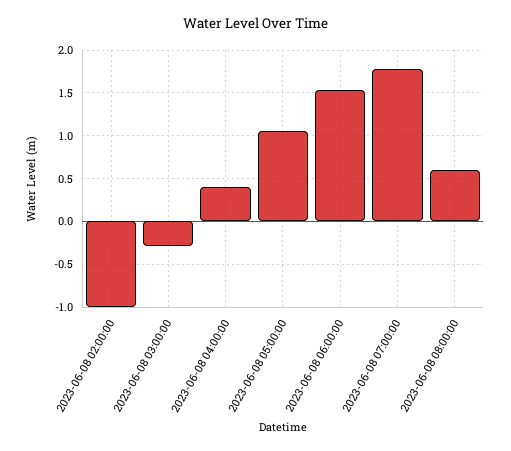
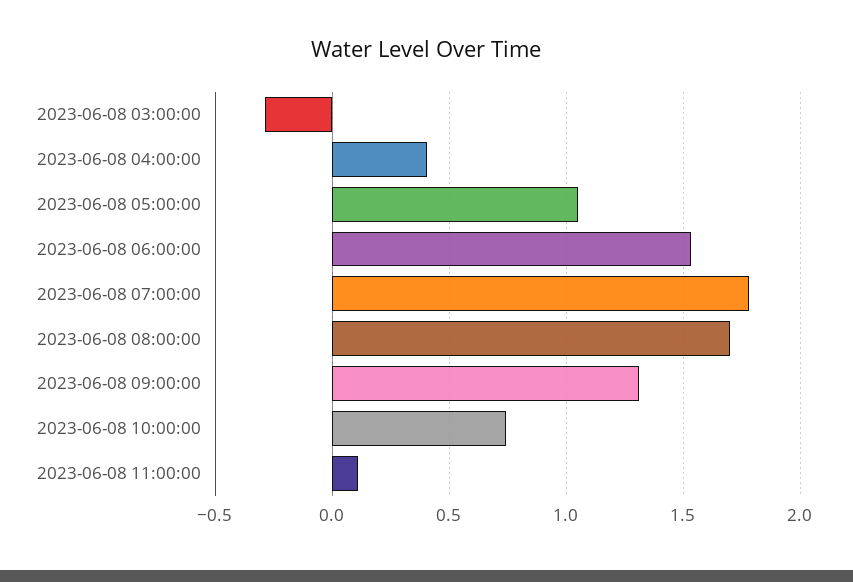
2023-06-08 02:00:00: -1 -> none
2023-06-08 08:00:00: 0.6 -> 1.7
2023-06-08 09:00:00: none -> 1.3
2023-06-08 10:00:00: none -> 0.75
2023-06-08 11:00:00: none -> 0.1

